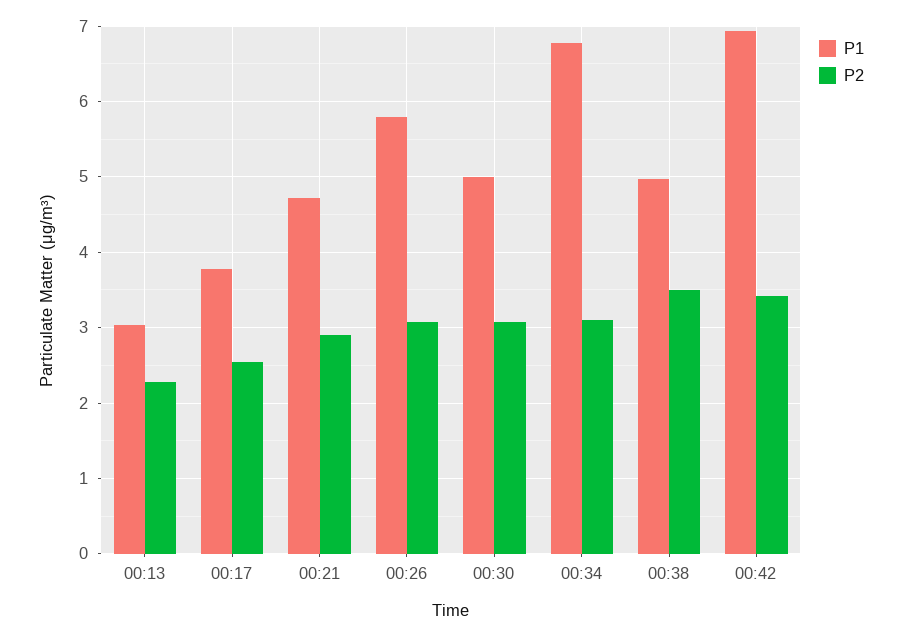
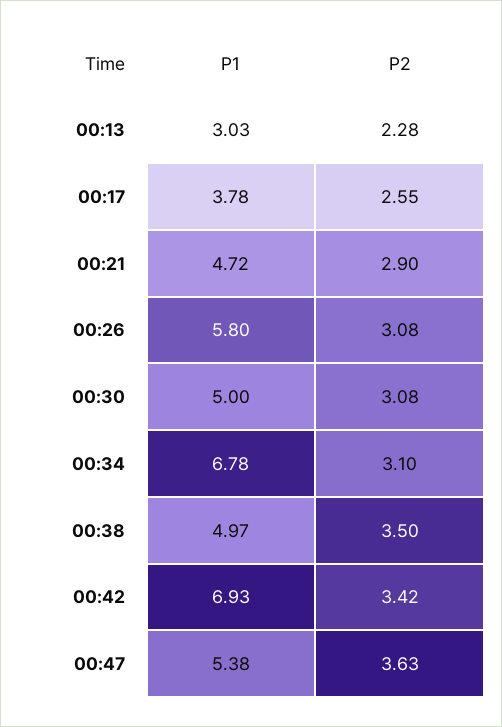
P1, 00:47: none -> 5.38
P2, 00:47: none -> 3.63

